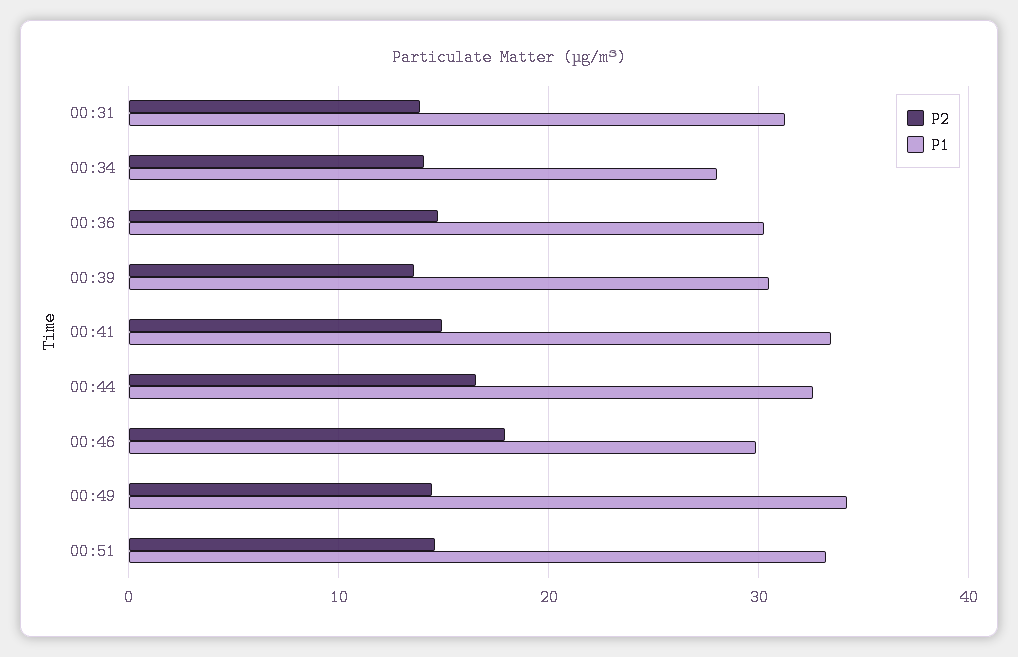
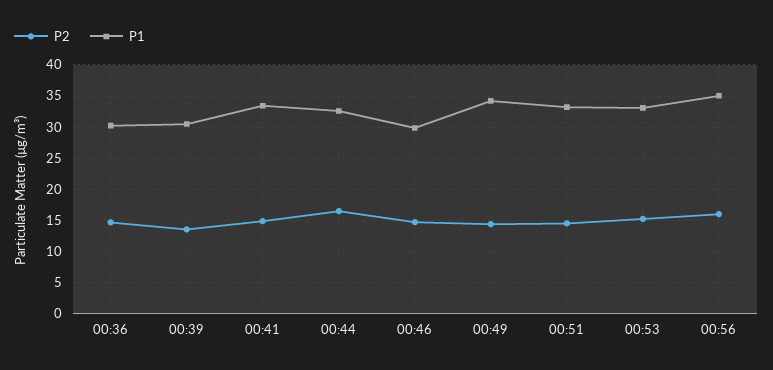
P2, 00:31: 14 -> none
P1, 00:31: 31 -> none
P2, 00:34: 14 -> none
P1, 00:34: 28 -> none
P2, 00:46: 18 -> 15
P2, 00:53: none -> 15
P1, 00:53: none -> 33
P2, 00:56: none -> 16
P1, 00:56: none -> 35

